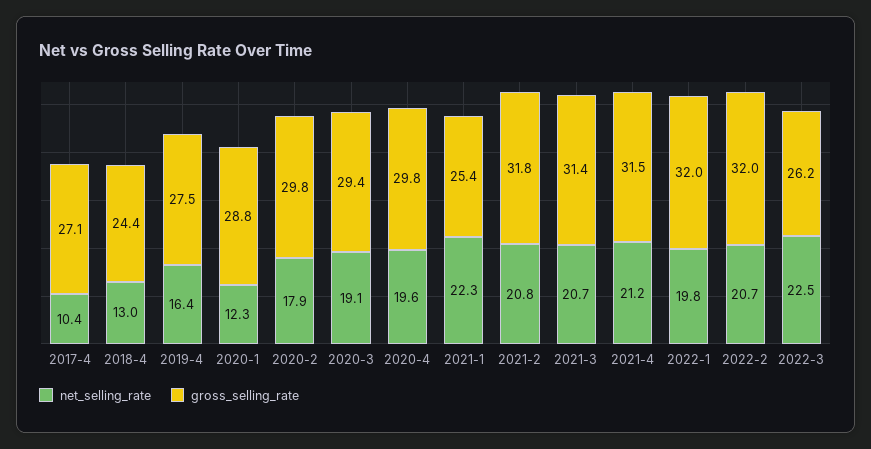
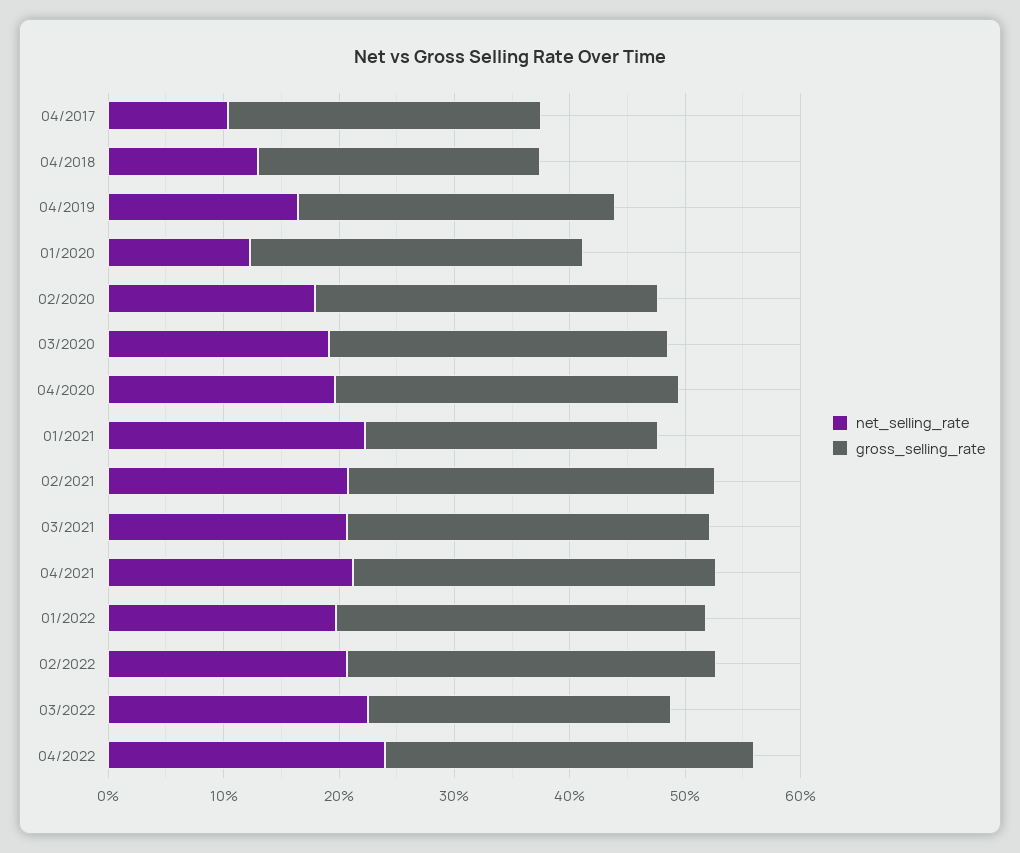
net_selling_rate, 04/2022: none -> 24
gross_selling_rate, 04/2022: none -> 32

